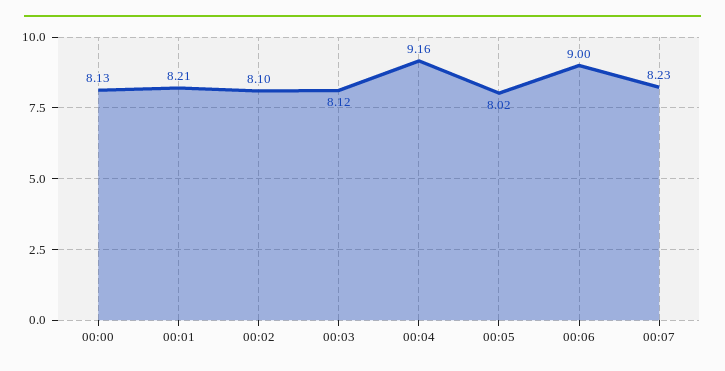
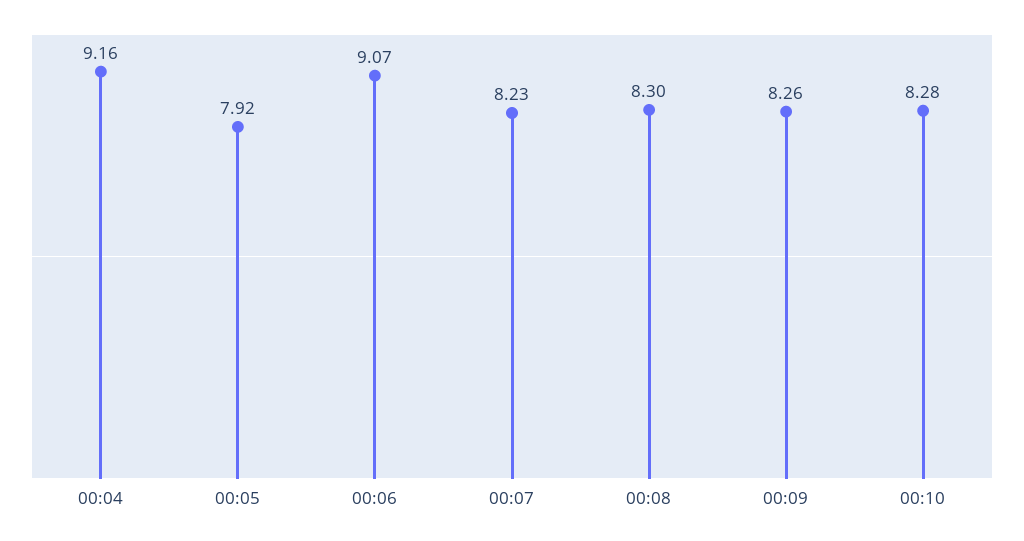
00:00: 8.13 -> none
00:01: 8.21 -> none
00:02: 8.1 -> none
00:03: 8.12 -> none
00:05: 8.02 -> 7.92
00:06: 9 -> 9.07
00:08: none -> 8.3
00:09: none -> 8.26
00:10: none -> 8.28

